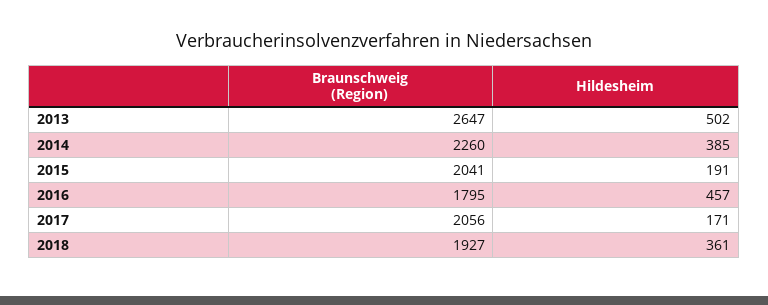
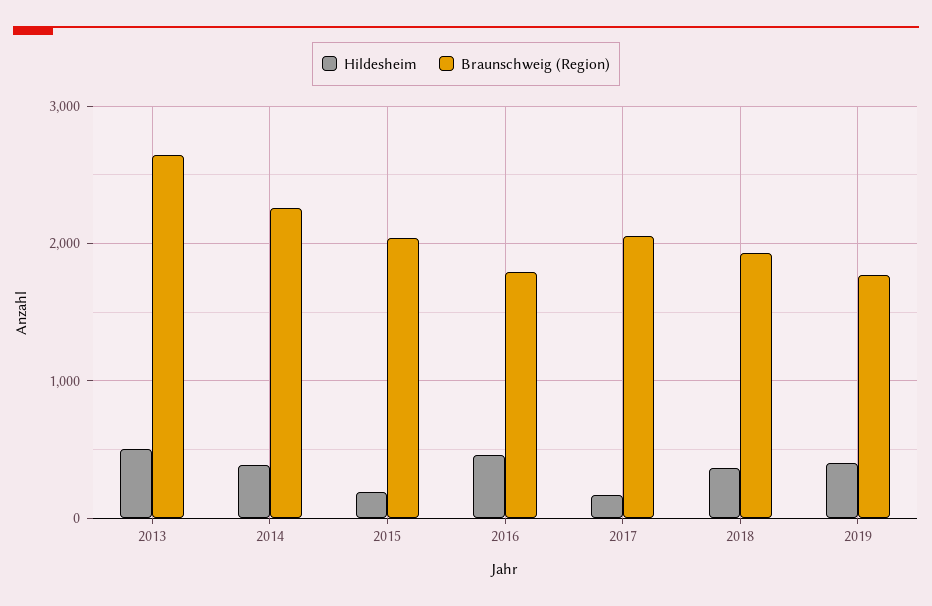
Hildesheim, 2019: none -> 400
Braunschweig (Region), 2019: none -> 1800

